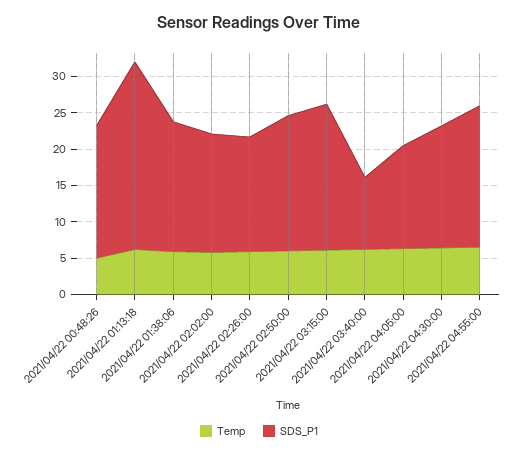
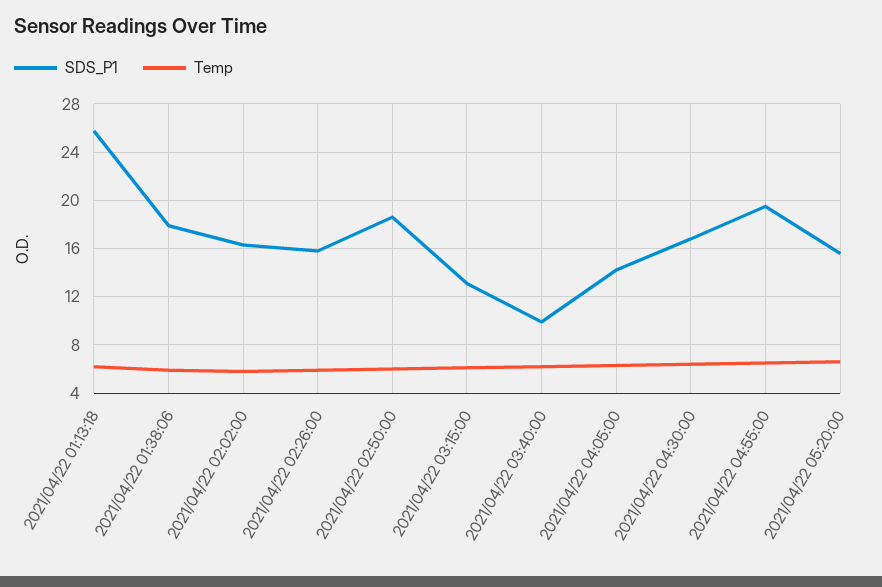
Temp, 2021/04/22 00:48:26: 5 -> none
SDS_P1, 2021/04/22 00:48:26: 17.5 -> none
SDS_P1, 2021/04/22 03:15:00: 20 -> 13
SDS_P1, 2021/04/22 05:20:00: none -> 15.5
Temp, 2021/04/22 05:20:00: none -> 6.5

